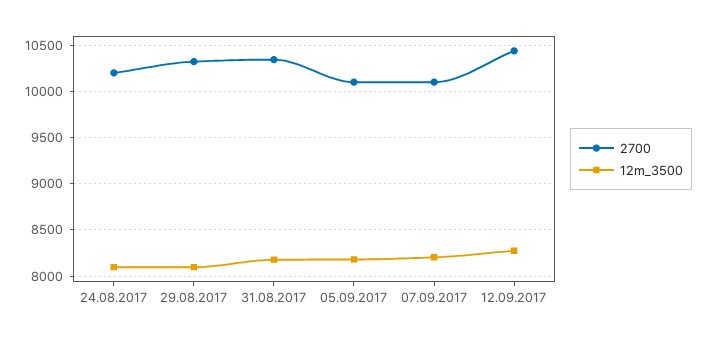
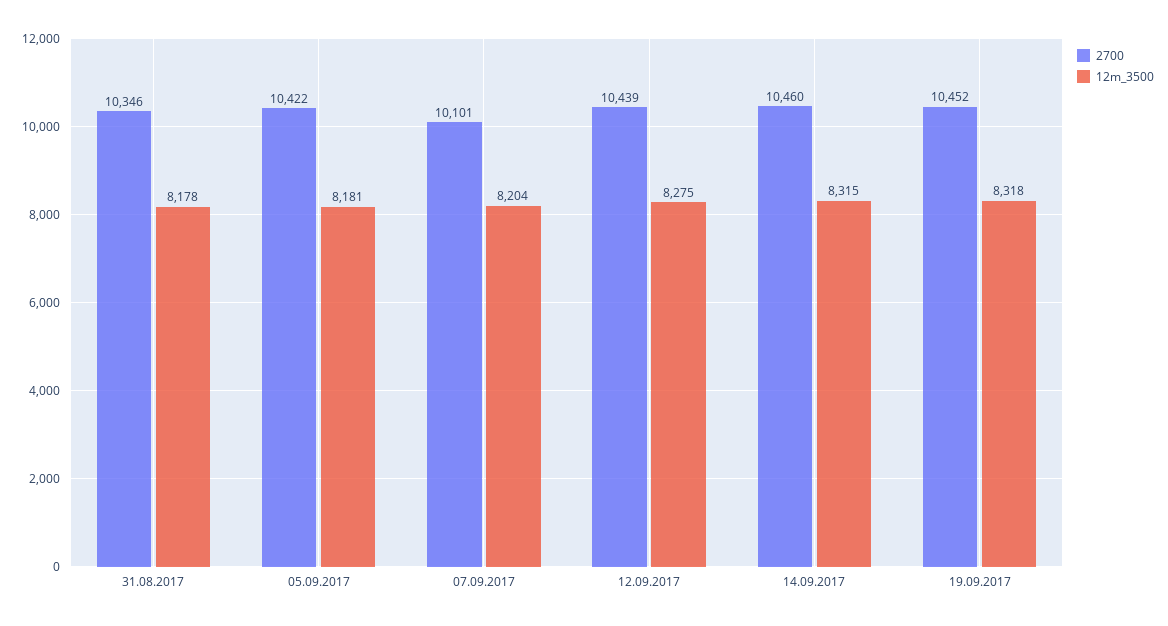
2700, 24.08.2017: 10200 -> none
12m_3500, 24.08.2017: 8100 -> none
2700, 29.08.2017: 10300 -> none
12m_3500, 29.08.2017: 8100 -> none
2700, 05.09.2017: 10100 -> 10422
2700, 14.09.2017: none -> 10460
12m_3500, 14.09.2017: none -> 8315
2700, 19.09.2017: none -> 10452
12m_3500, 19.09.2017: none -> 8318

